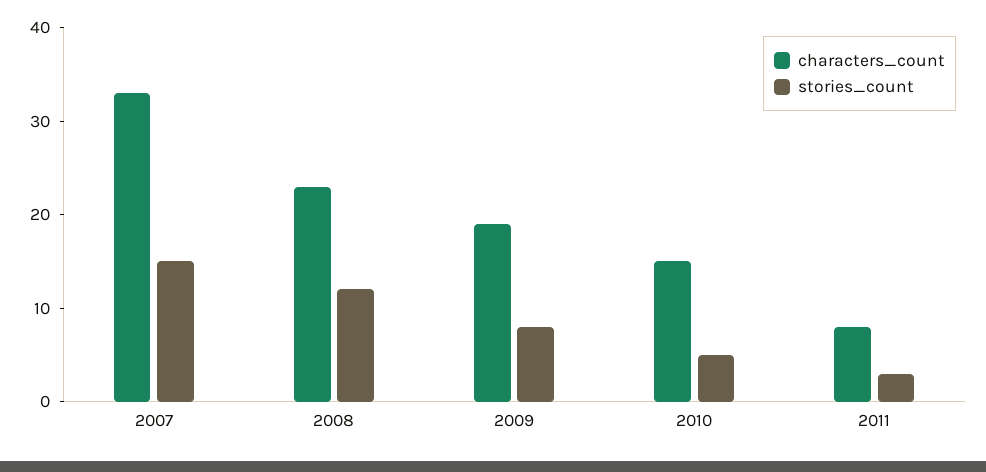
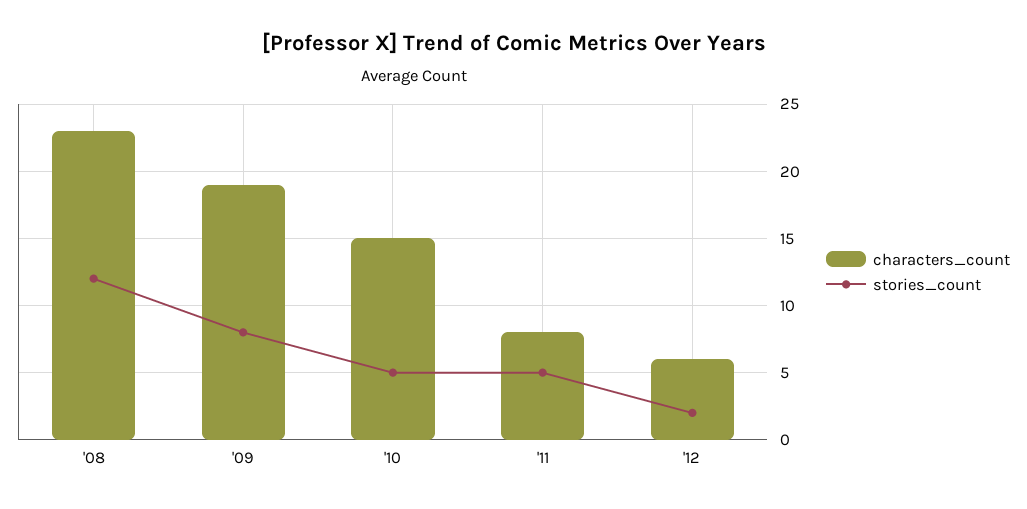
characters_count, 2007: 33 -> none
stories_count, 2007: 15 -> none
stories_count, 2011: 3 -> 5
characters_count, '12: none -> 6
stories_count, '12: none -> 2

